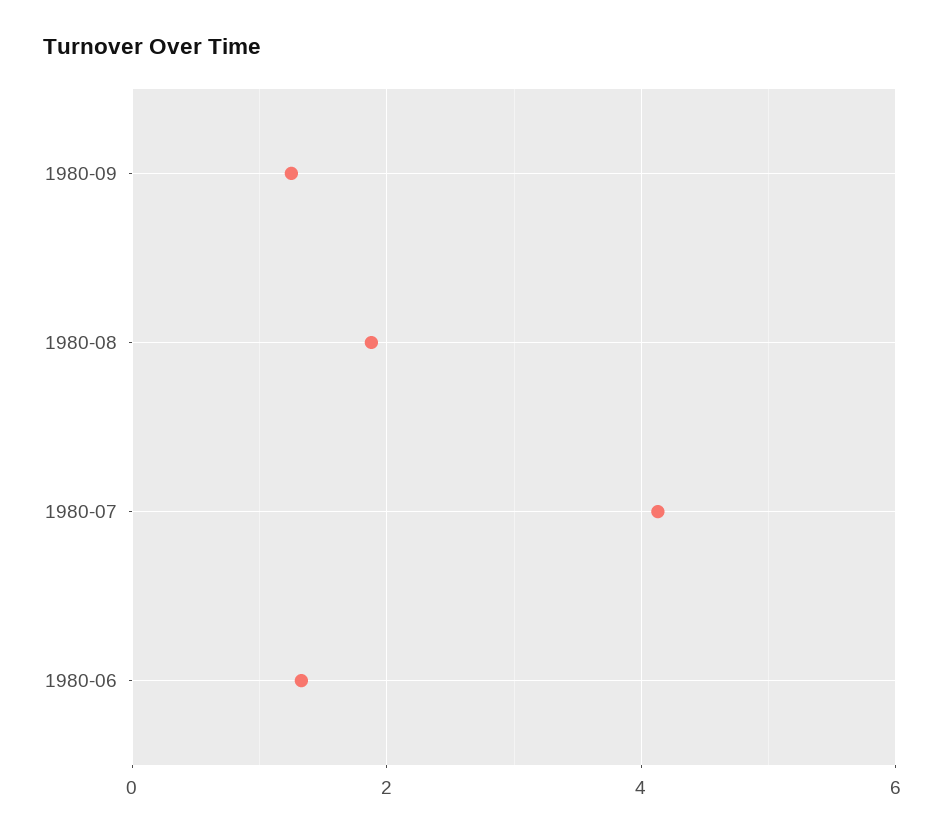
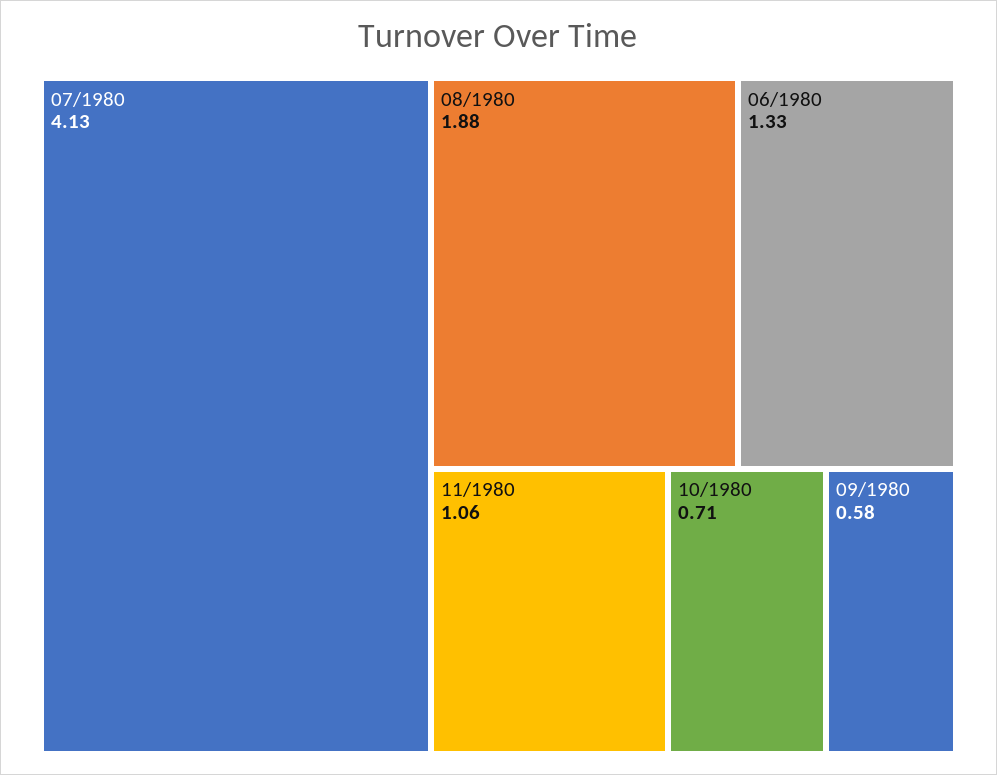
1980-09: 1.2 -> 0.58
11/1980: none -> 1.06
10/1980: none -> 0.71

